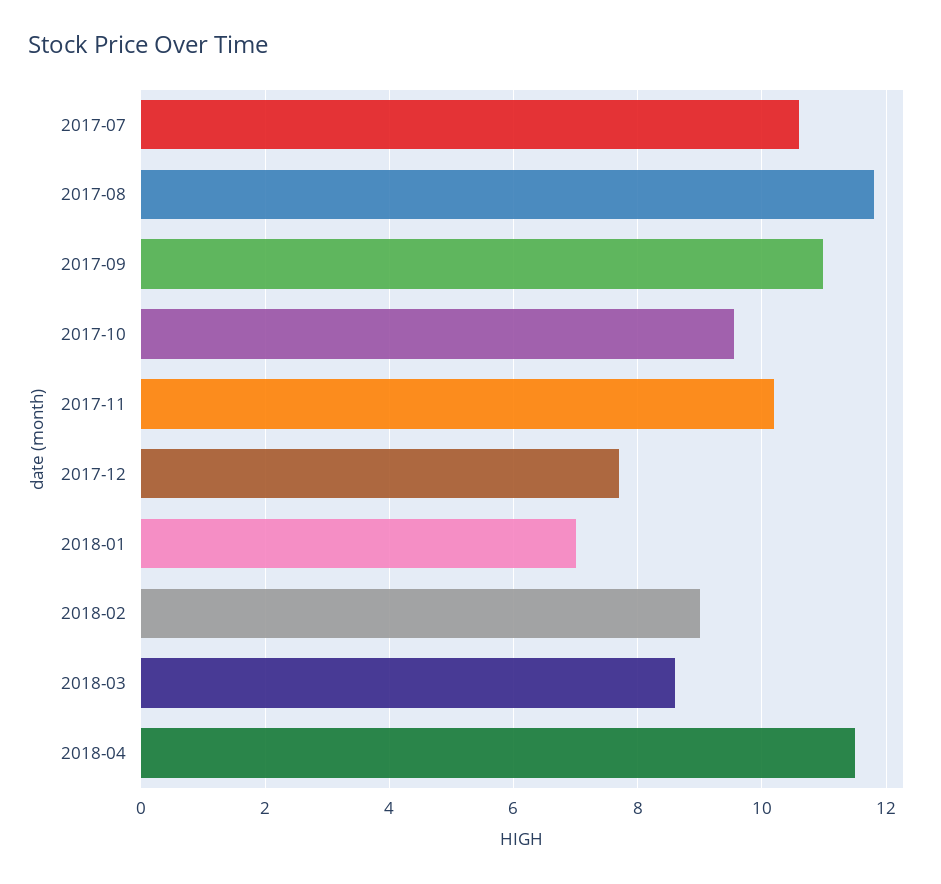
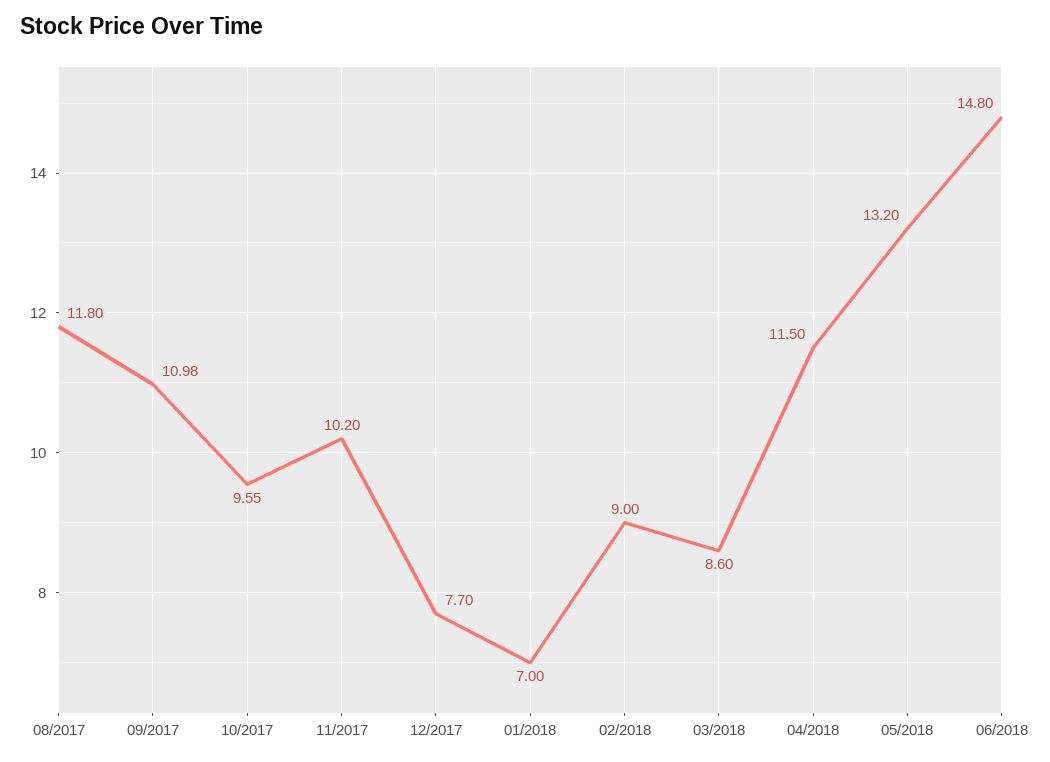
2017-07: 10.6 -> none
05/2018: none -> 13.2
06/2018: none -> 14.8

